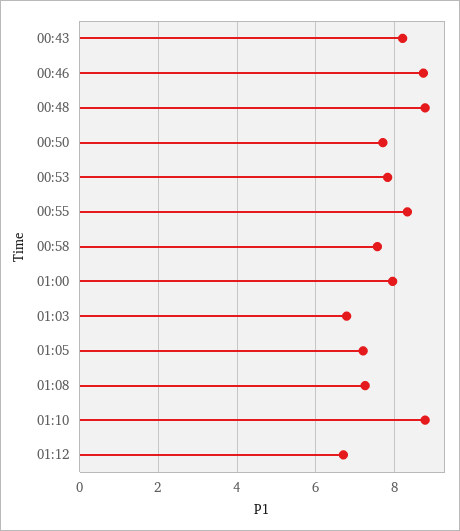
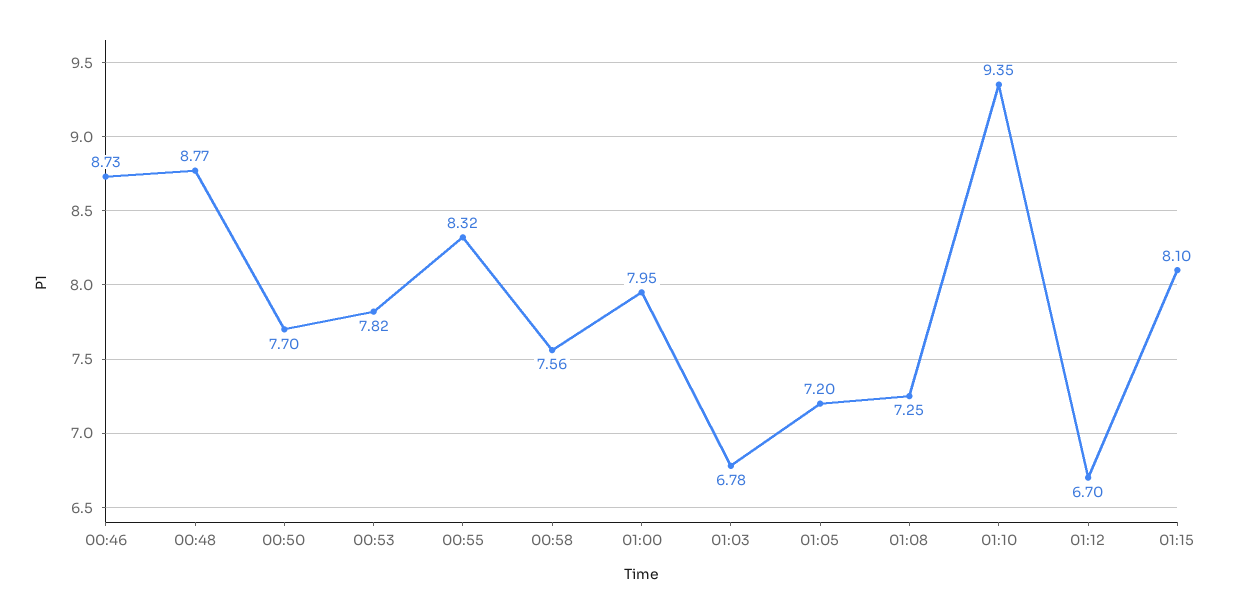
00:43: 8.2 -> none
01:10: 8.8 -> 9.35
01:15: none -> 8.1

